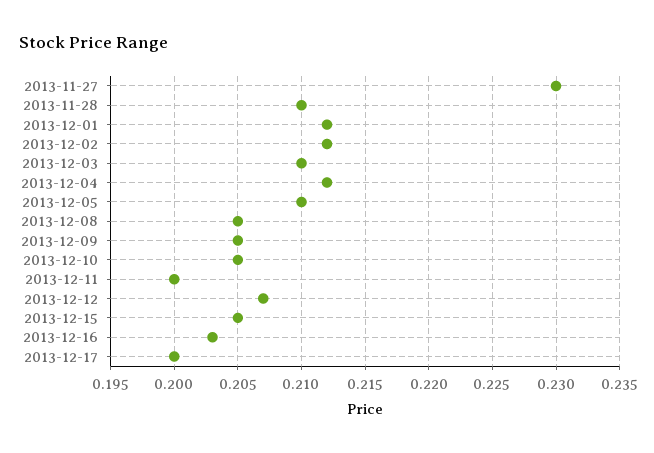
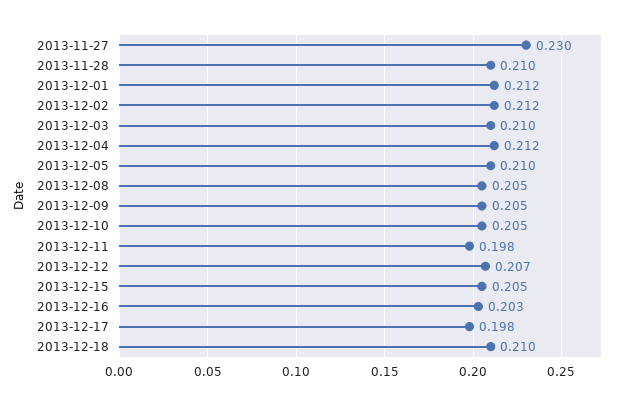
2013-12-11: 0.2 -> 0.198
2013-12-17: 0.2 -> 0.198
2013-12-18: none -> 0.21

